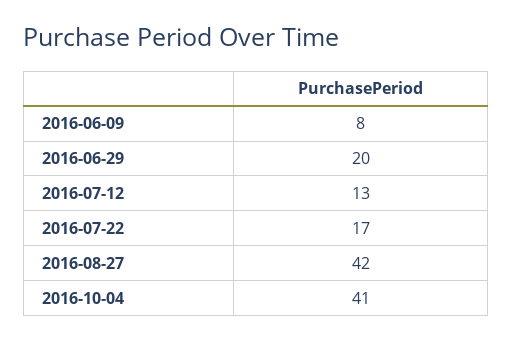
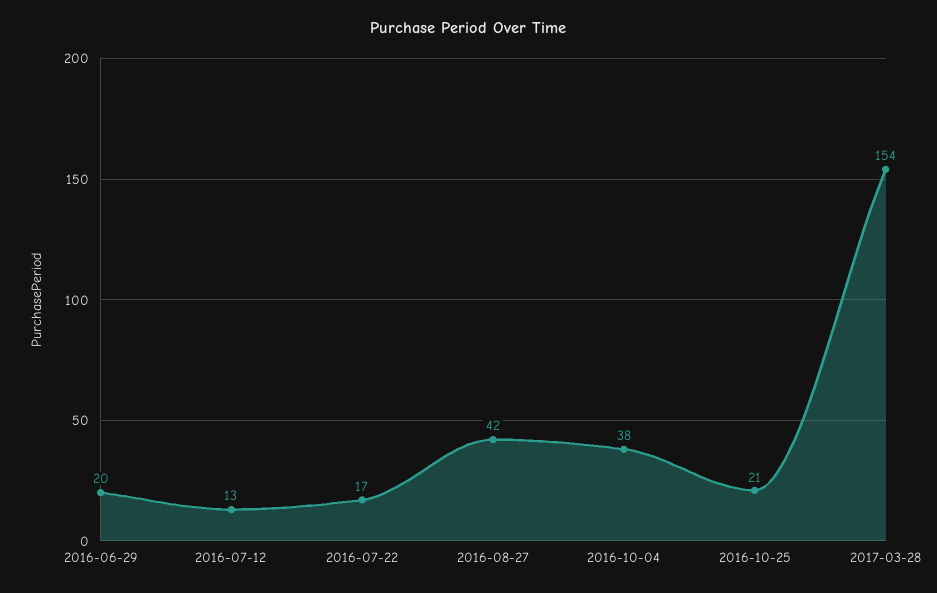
2016-06-09: 8 -> none
2016-10-04: 41 -> 38
2016-10-25: none -> 21
2017-03-28: none -> 154

